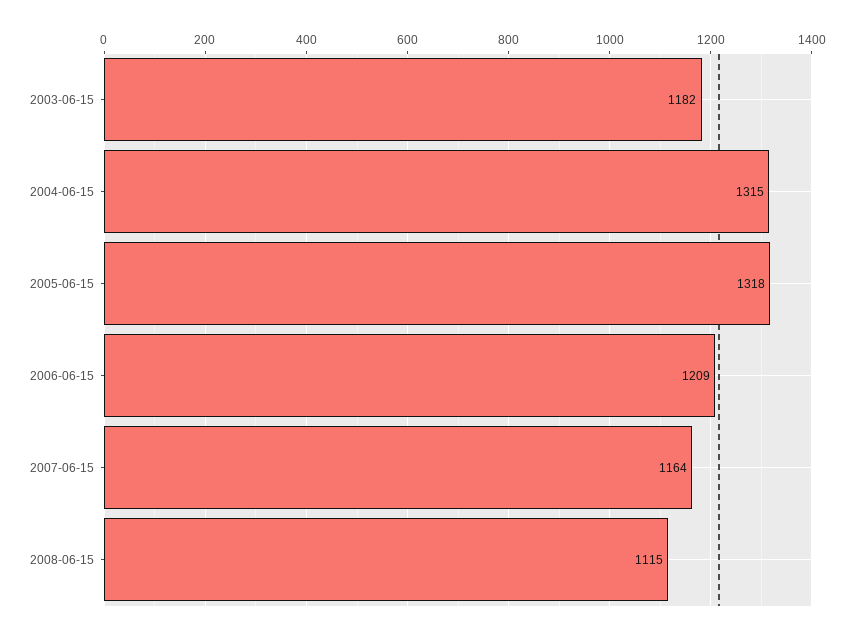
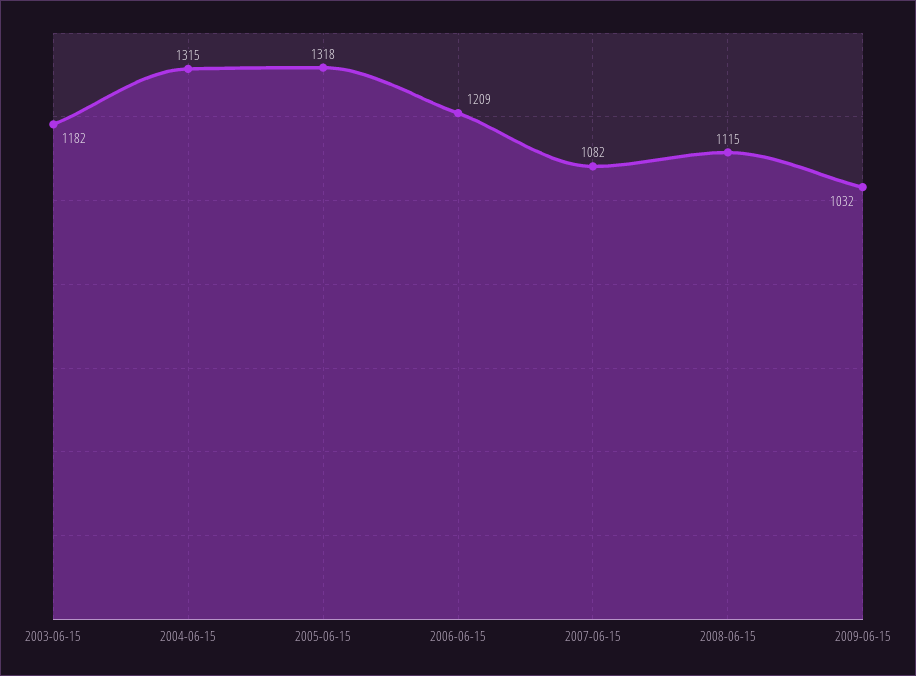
2007-06-15: 1164 -> 1082
2009-06-15: none -> 1032

